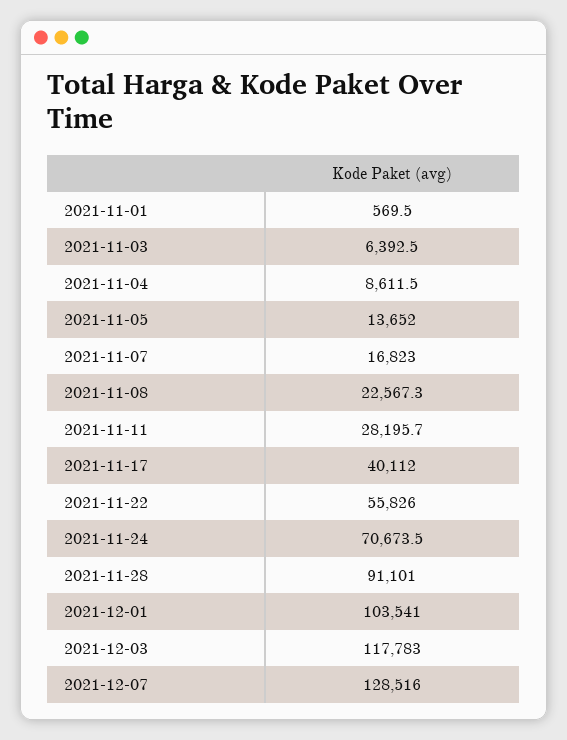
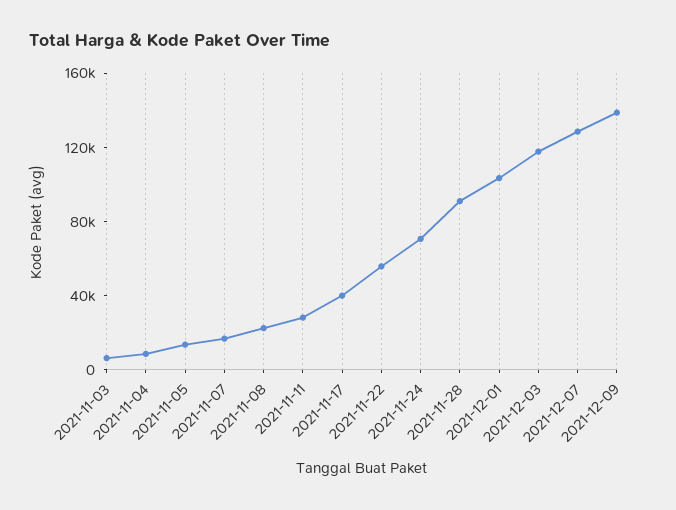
2021-11-01: 569.5 -> none
2021-12-09: none -> 140000

